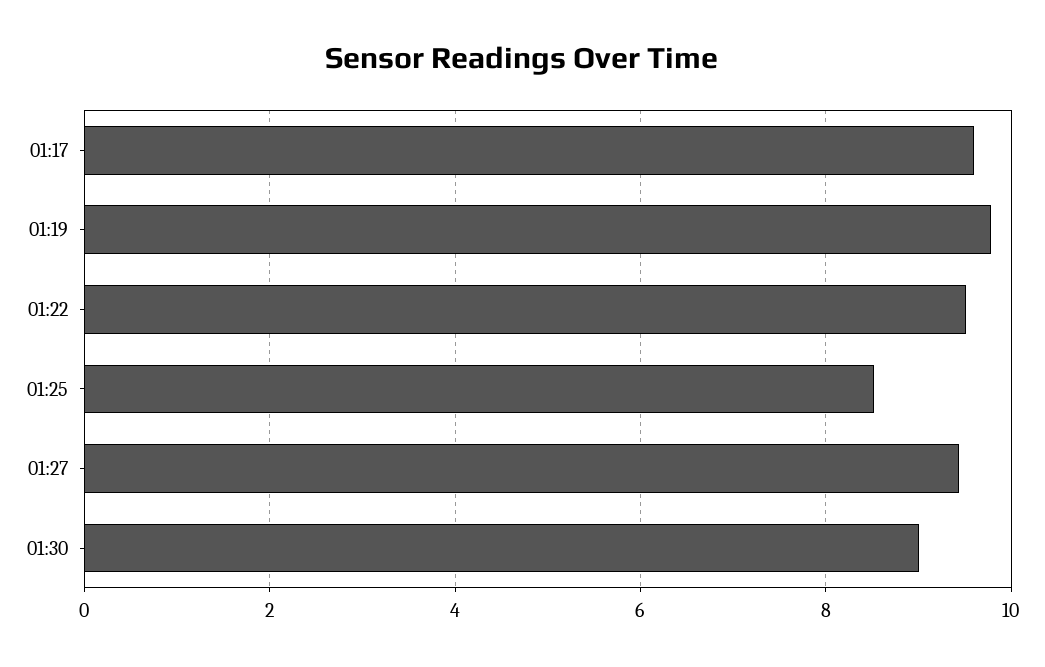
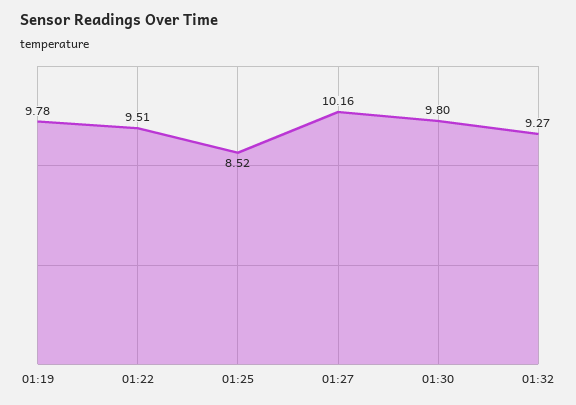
01:17: 9.6 -> none
01:27: 9.4 -> 10.16
01:30: 9 -> 9.8
01:32: none -> 9.27

